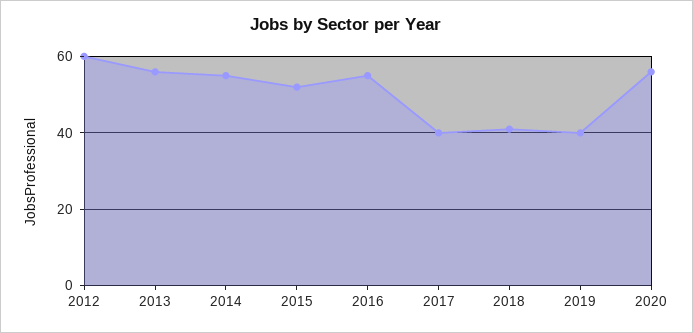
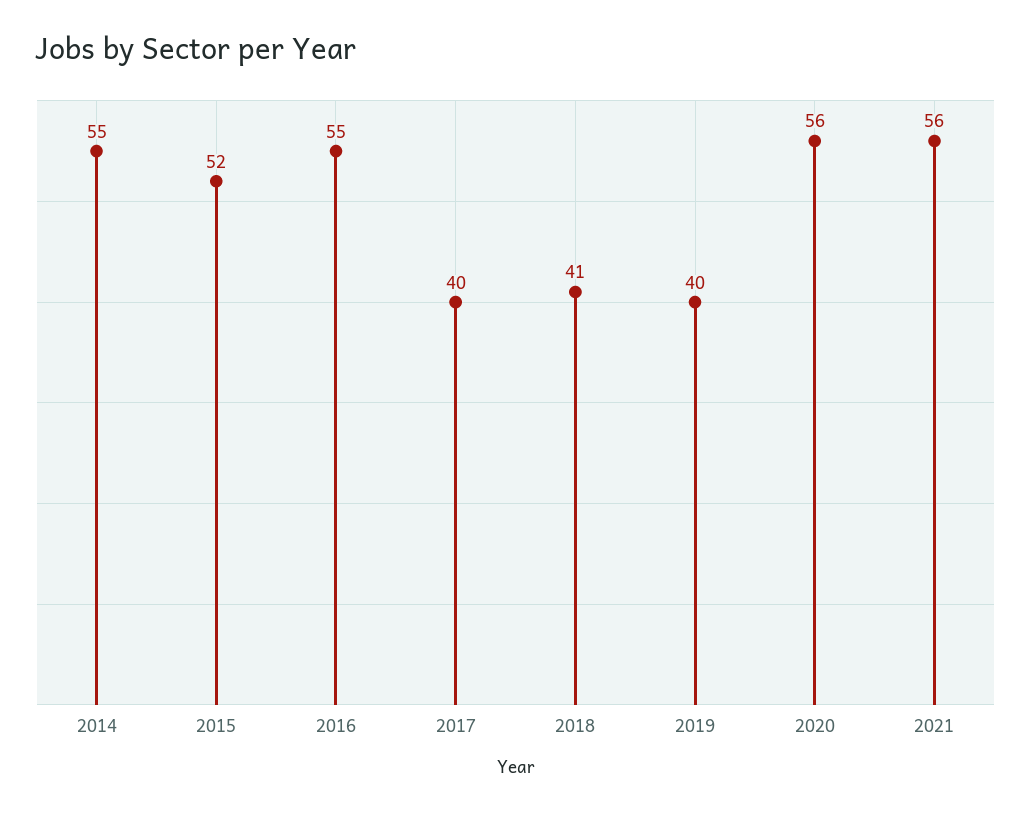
2012: 60 -> none
2013: 55 -> none
2021: none -> 56

